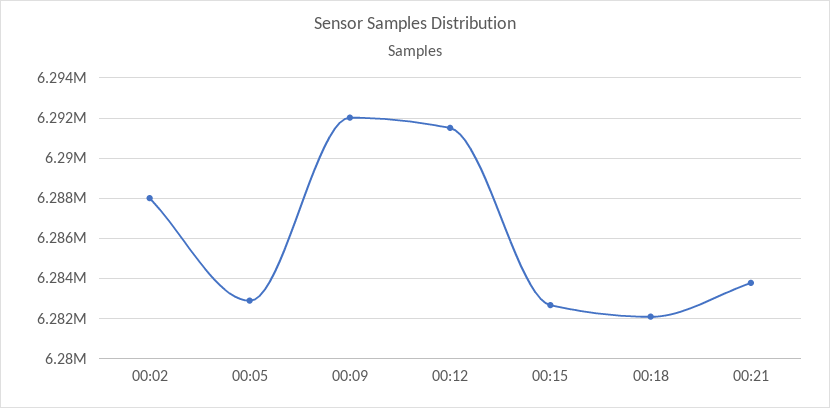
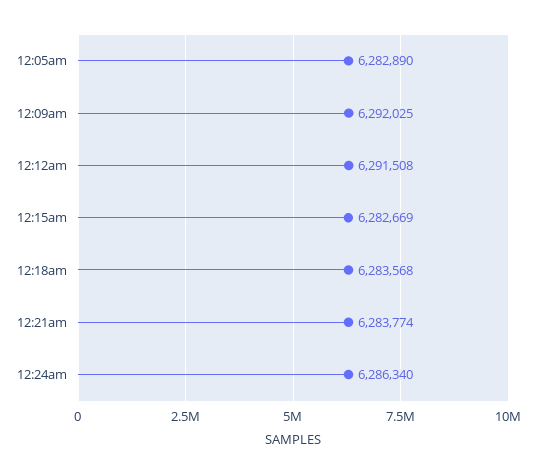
00:02: 6288000 -> none
00:18: 6282000 -> 6283568
12:24am: none -> 6286340

